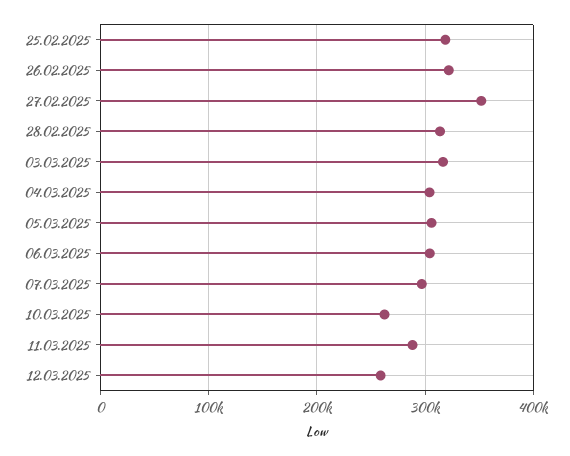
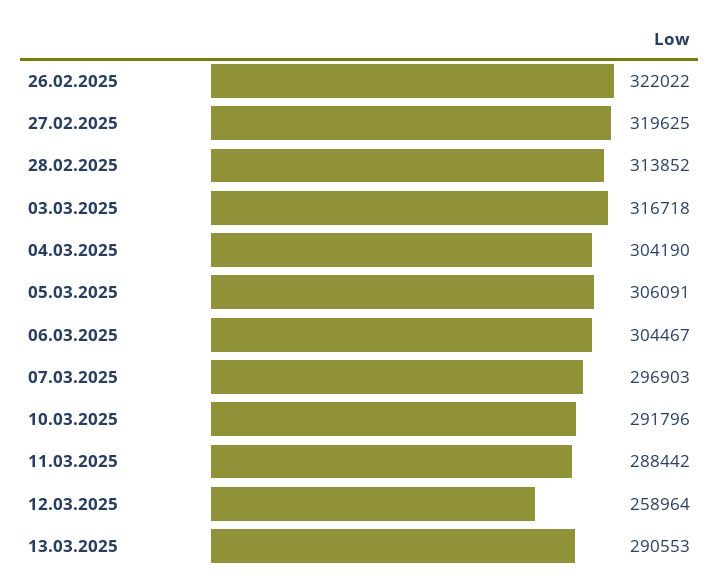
25.02.2025: 320000 -> none
27.02.2025: 350000 -> 319625
10.03.2025: 260000 -> 291796
13.03.2025: none -> 290553

